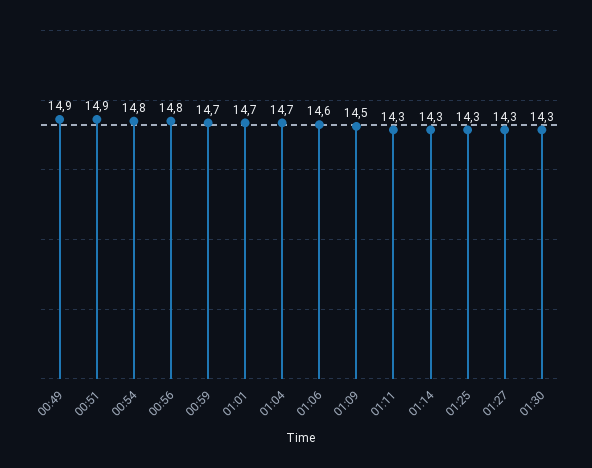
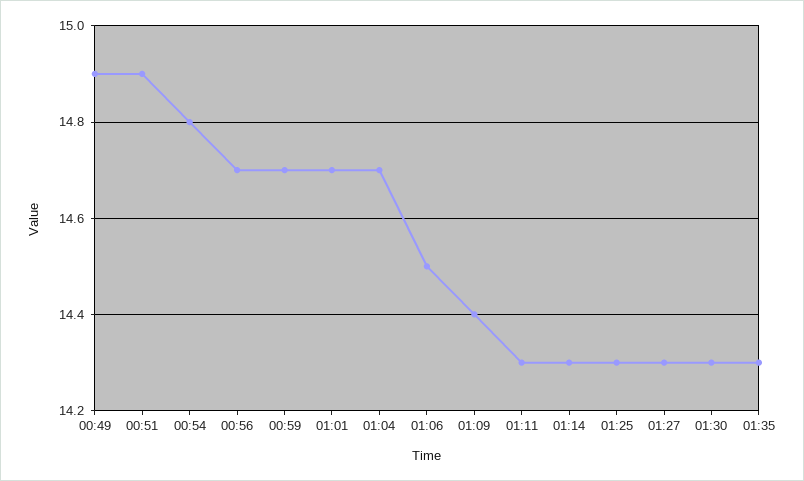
00:56: 14.8 -> 14.7
01:06: 14.6 -> 14.5
01:09: 14.5 -> 14.4
01:35: none -> 14.3

